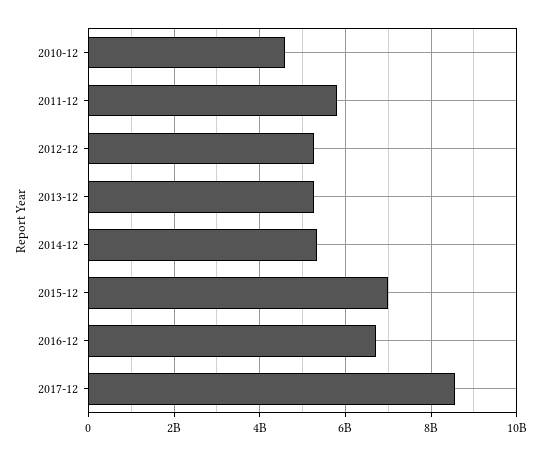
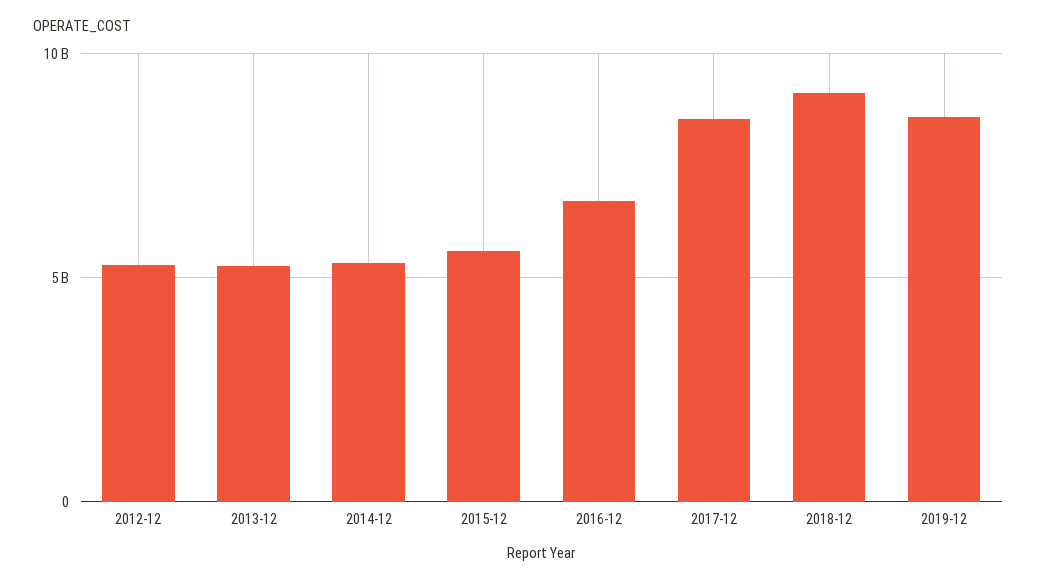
2010-12: 4600000000 -> none
2011-12: 5800000000 -> none
2015-12: 7000000000 -> 5500000000
2018-12: none -> 9000000000
2019-12: none -> 8500000000

